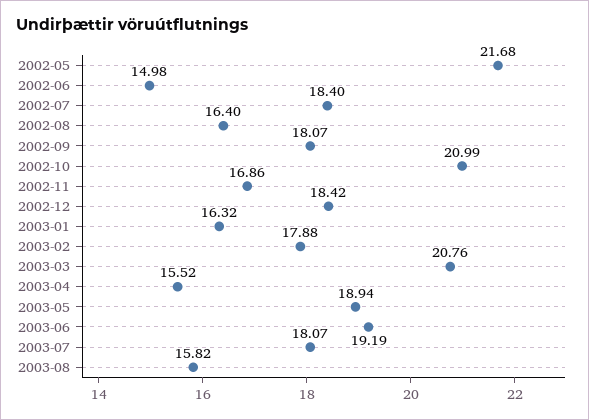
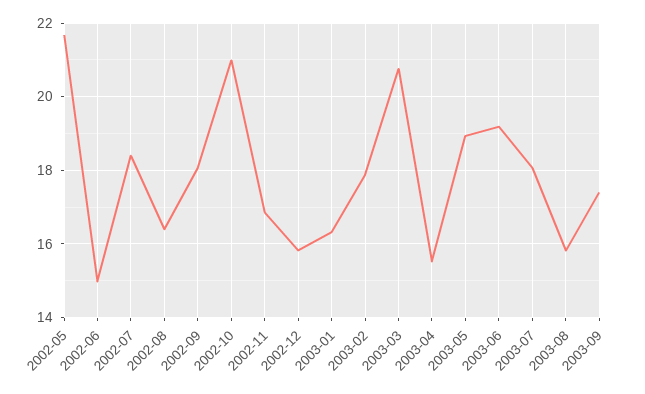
2002-12: 18.42 -> 15.8
2003-09: none -> 17.4

